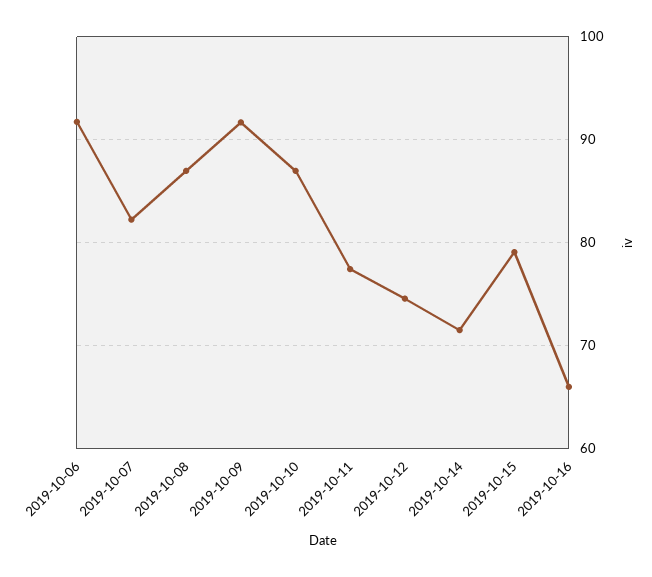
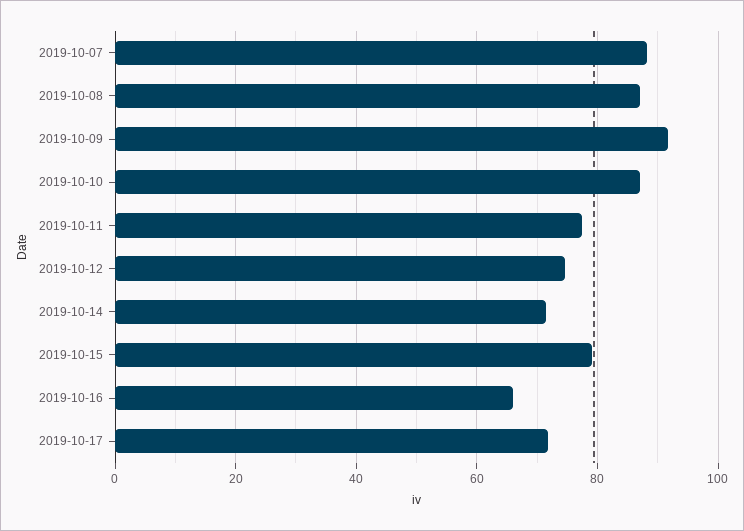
2019-10-06: 92 -> none
2019-10-07: 82 -> 88
2019-10-17: none -> 72

